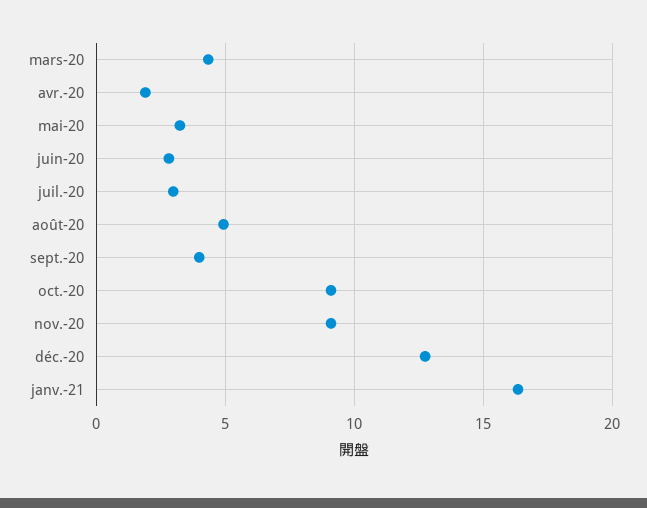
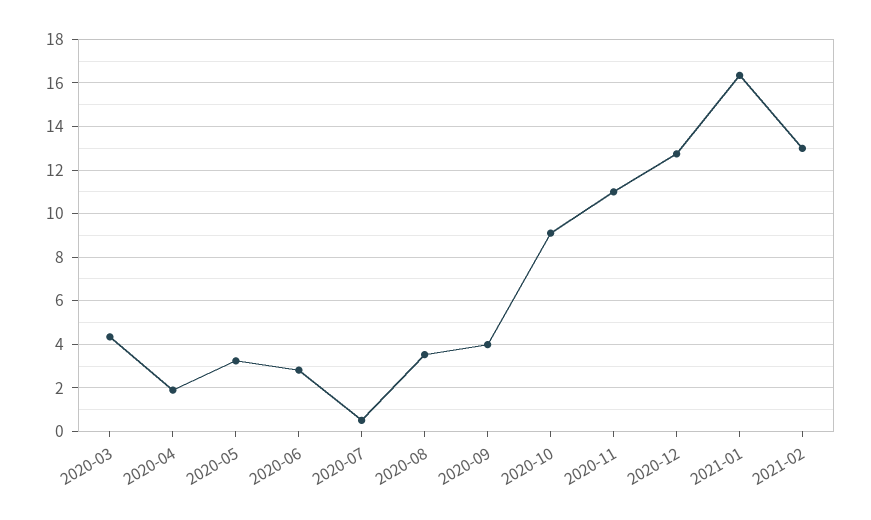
juil.-20: 3 -> 0.5
août-20: 5 -> 3.5
nov.-20: 9 -> 11
2021-02: none -> 13

